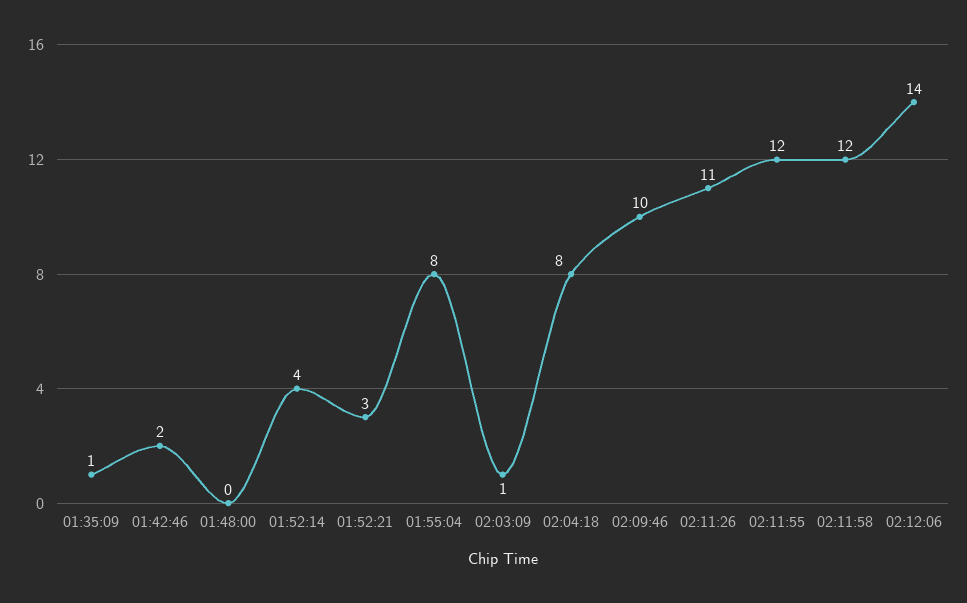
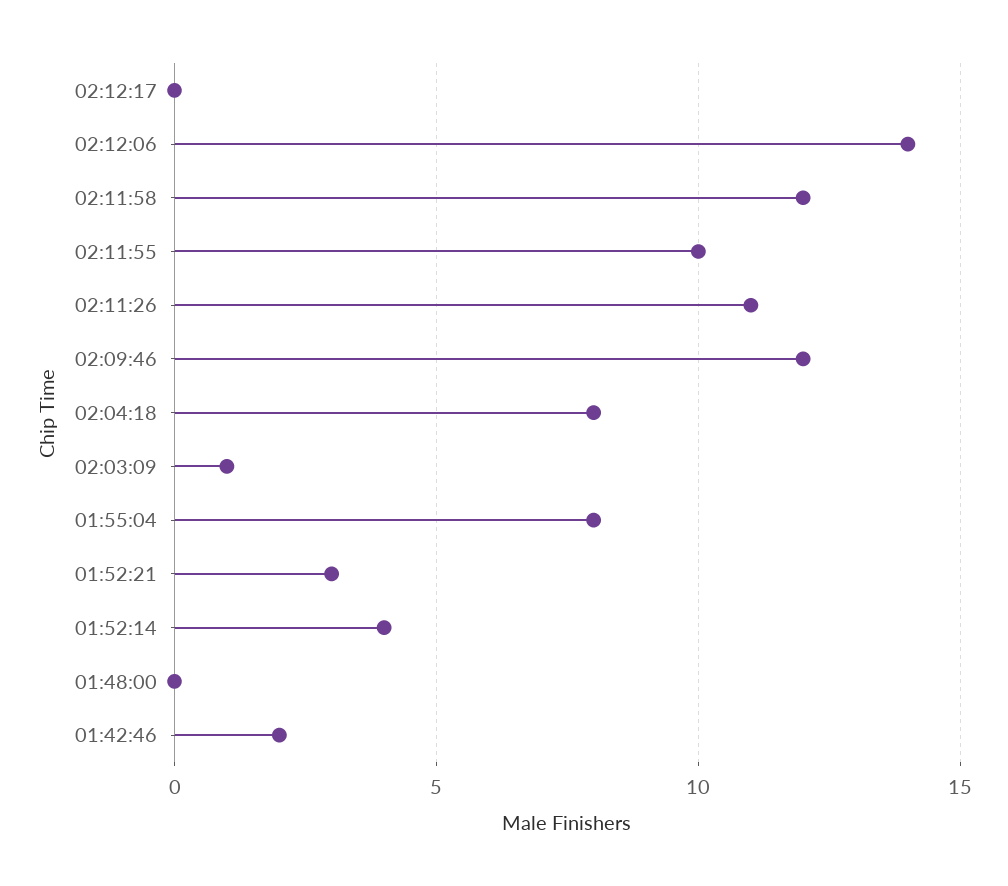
01:35:09: 1 -> none
02:09:46: 10 -> 12
02:11:55: 12 -> 10
02:12:17: none -> 0

